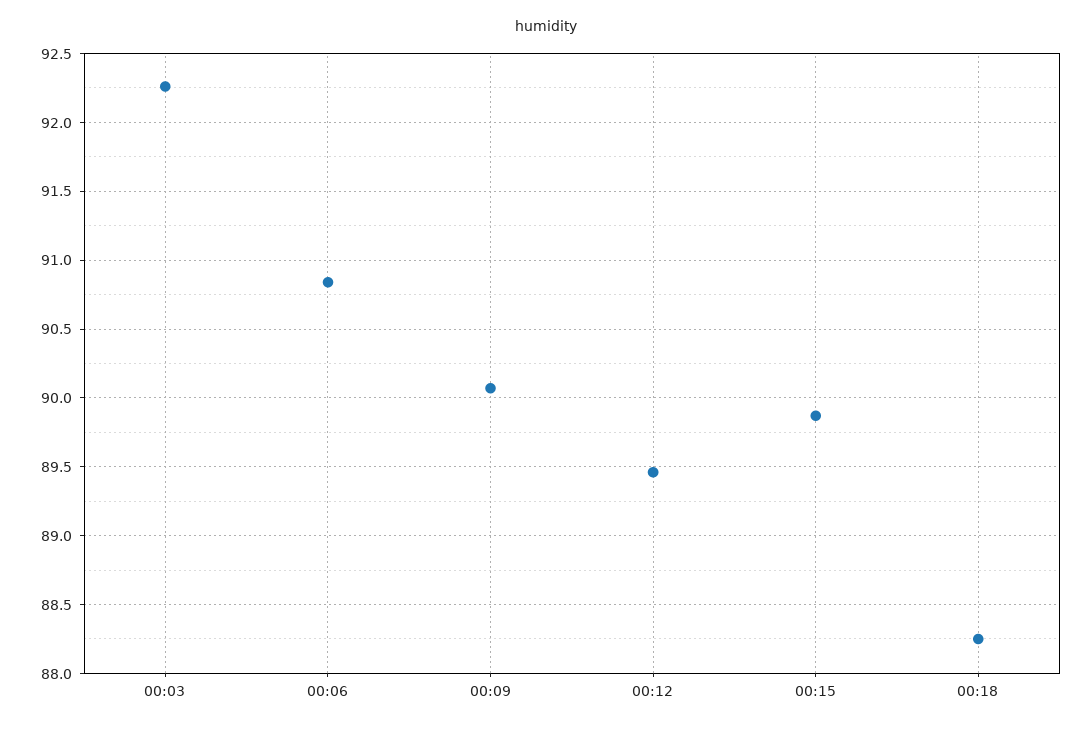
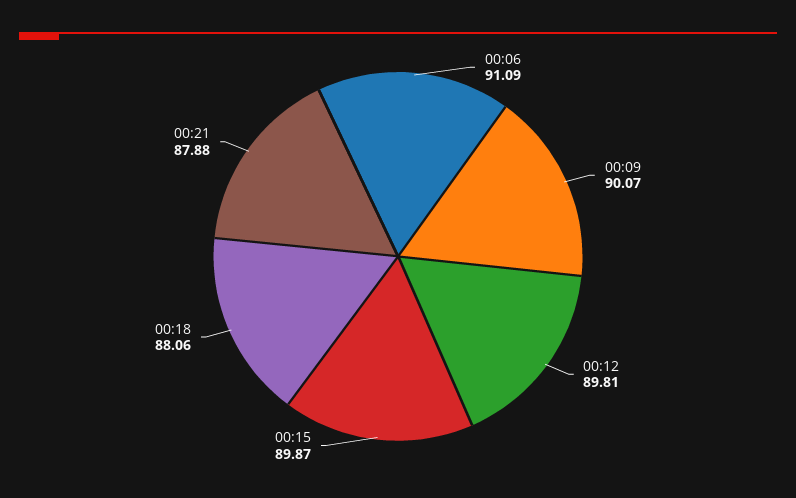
00:03: 92.25 -> none
00:06: 90.85 -> 91.09
00:12: 89.45 -> 89.81
00:18: 88.25 -> 88.06
00:21: none -> 87.88

